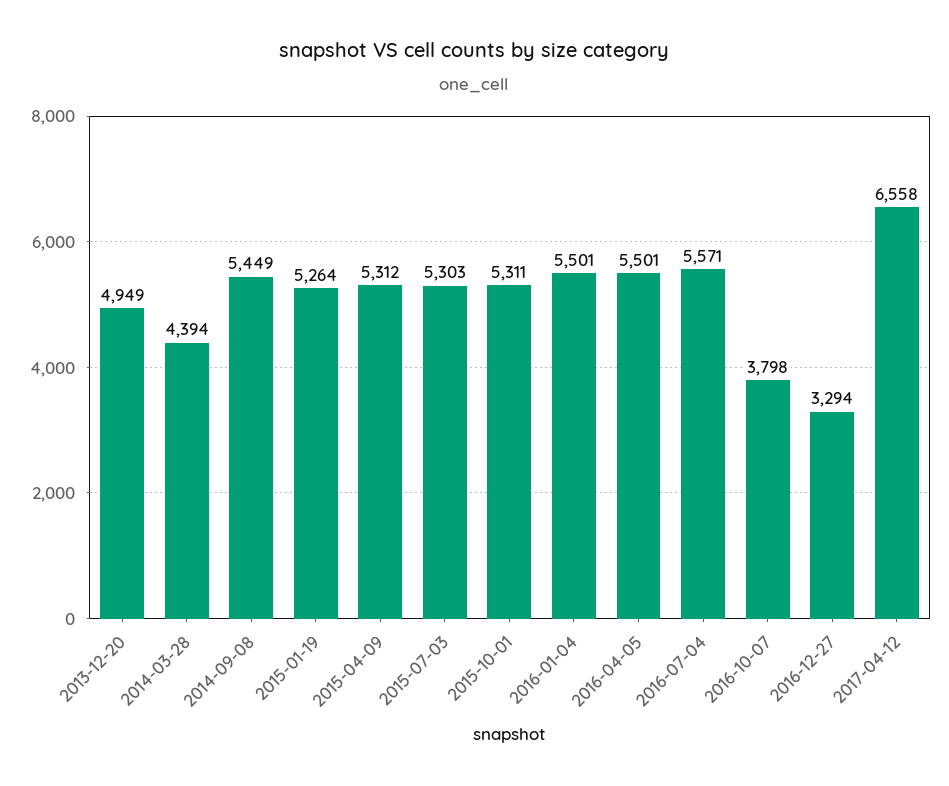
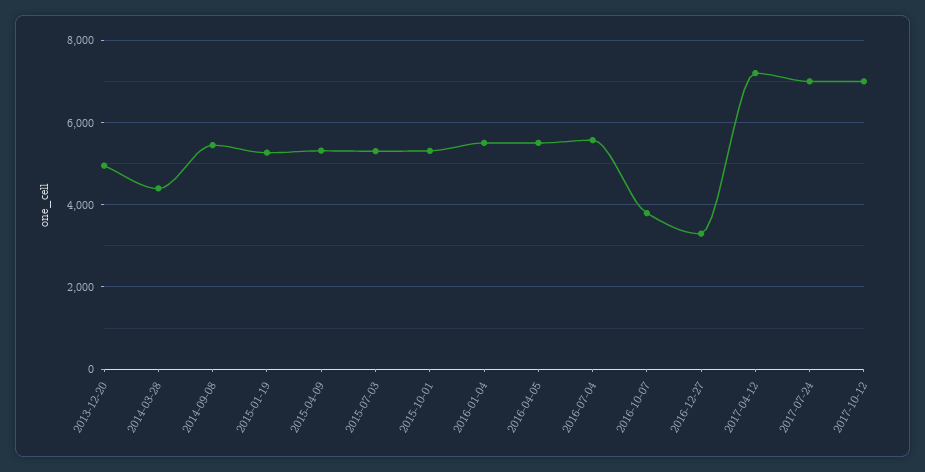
2017-04-12: 6558 -> 7200
2017-07-24: none -> 7000
2017-10-12: none -> 7000

